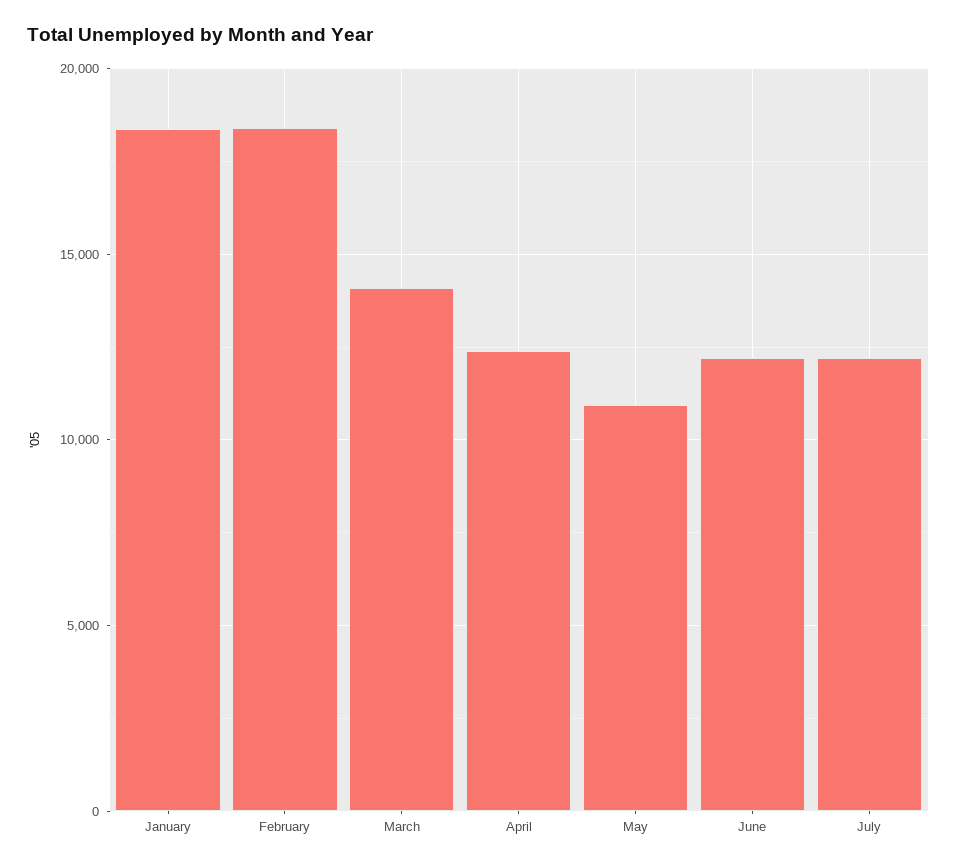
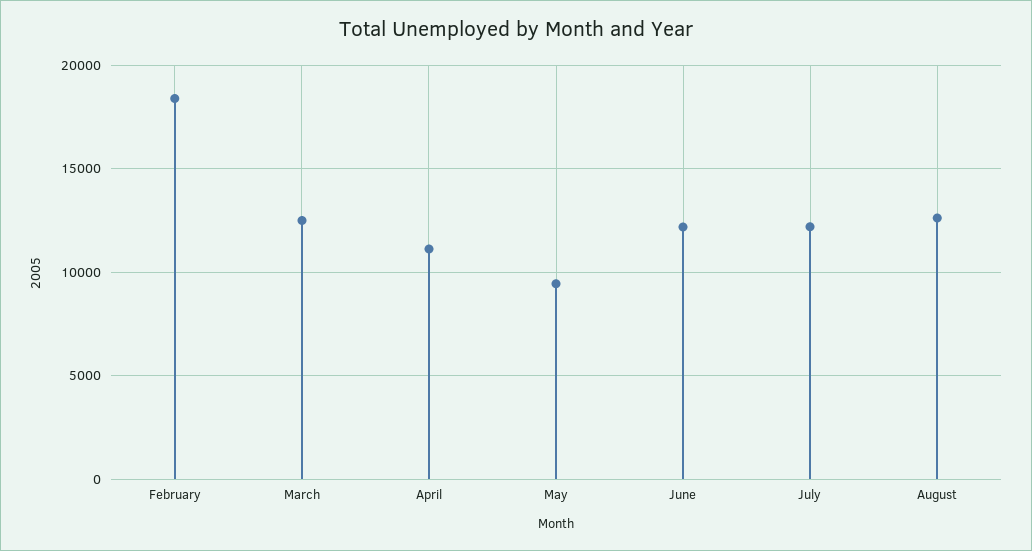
January: 18500 -> none
March: 14000 -> 12500
April: 12500 -> 11000
May: 11000 -> 9500
August: none -> 12500

